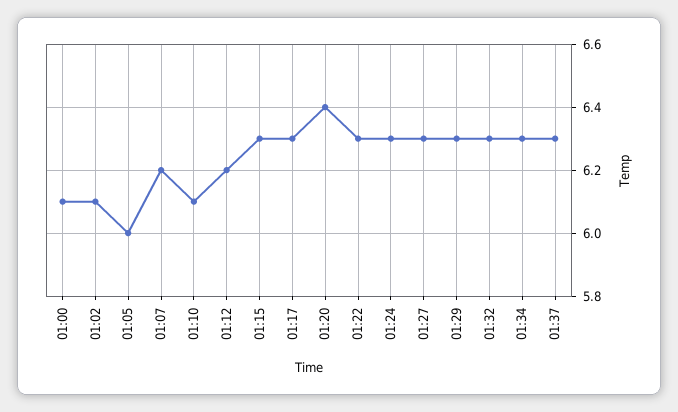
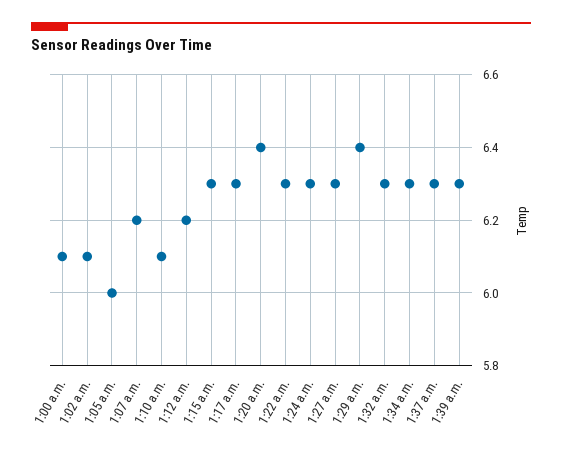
01:29: 6.3 -> 6.4
1:39 a.m.: none -> 6.3

